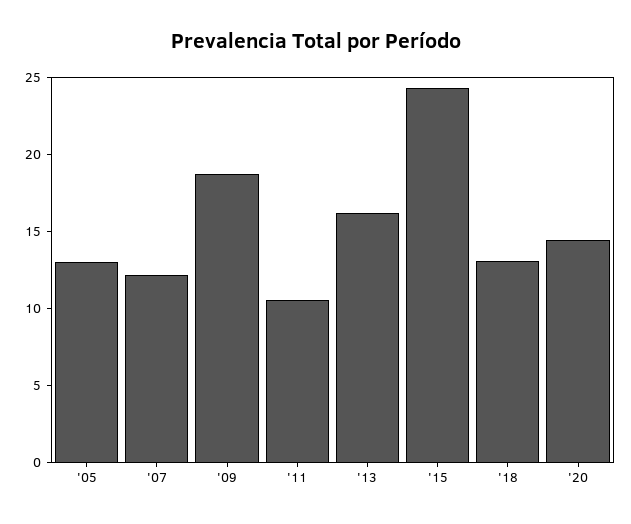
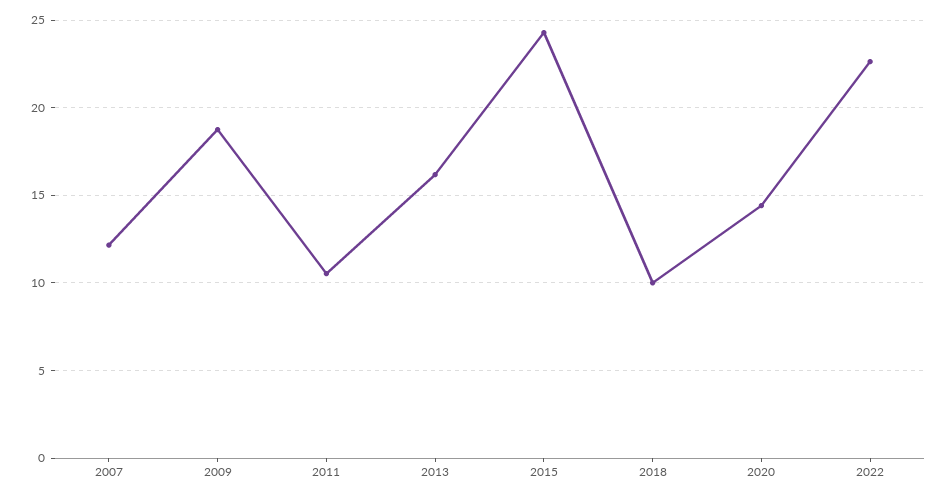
'05: 13 -> none
'18: 13 -> 10
2022: none -> 22.5

